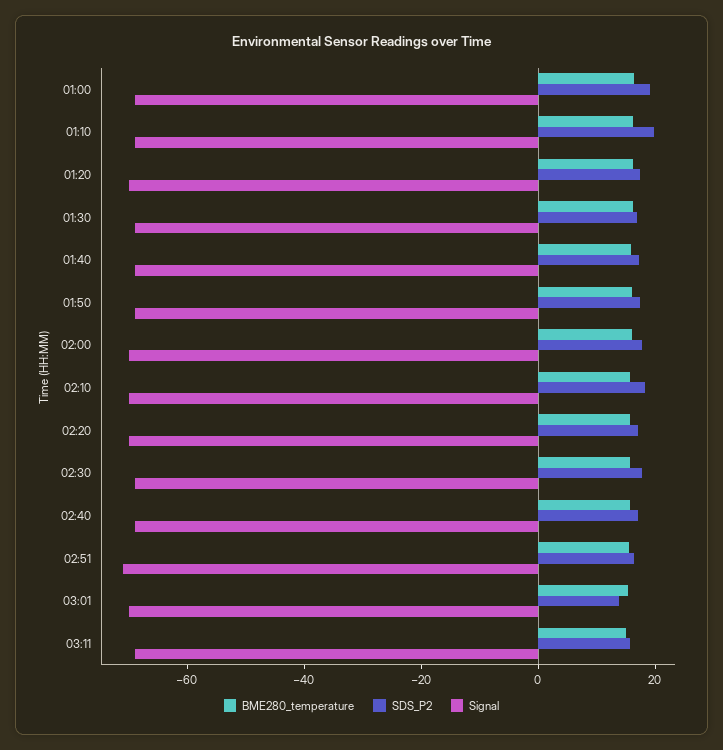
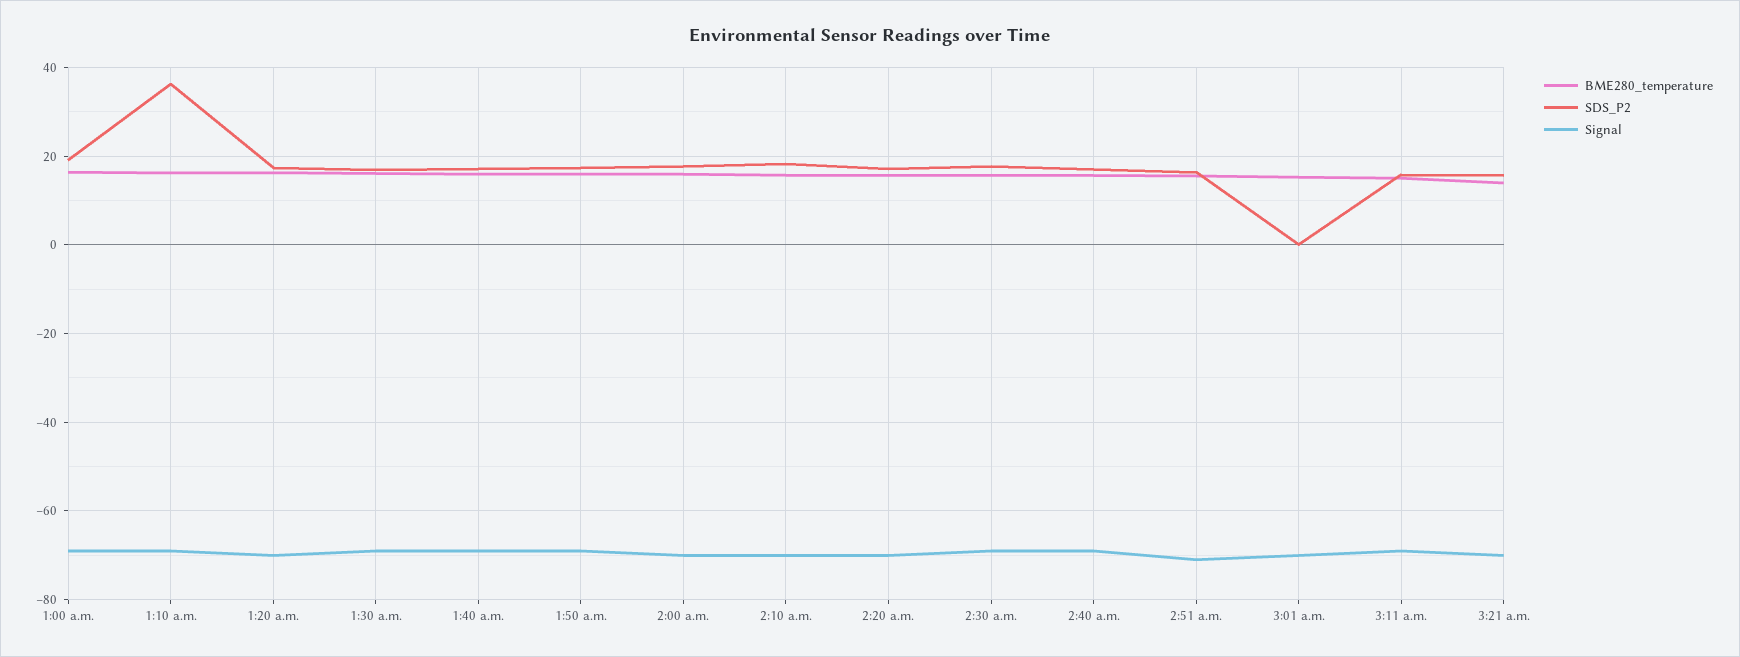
SDS_P2, 01:10: 20 -> 36
SDS_P2, 03:01: 15 -> 0
BME280_temperature, 3:21 a.m.: none -> 14
SDS_P2, 3:21 a.m.: none -> 16
Signal, 3:21 a.m.: none -> -70

